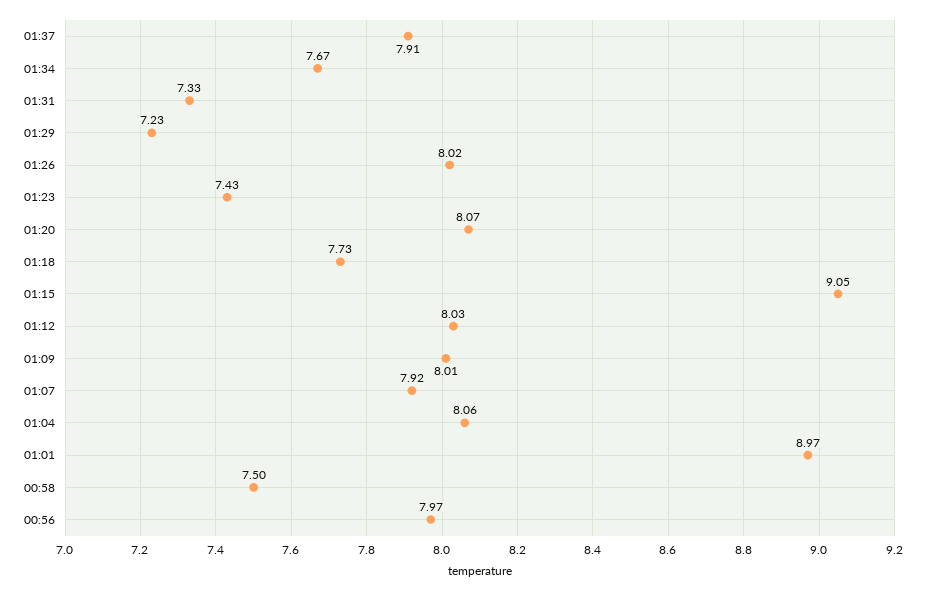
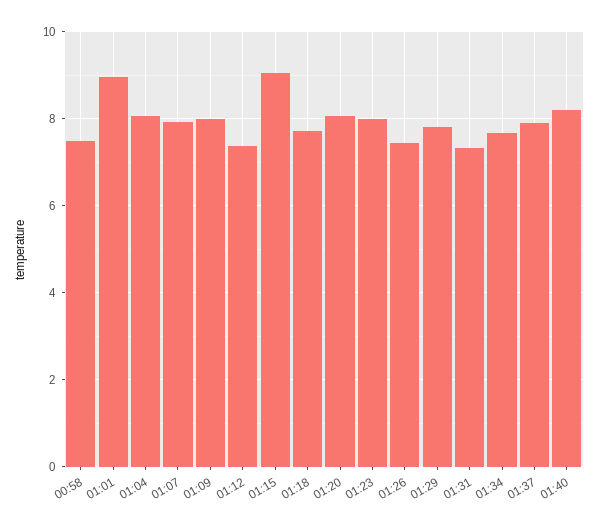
01:29: 7.23 -> 7.8
01:26: 8.02 -> 7.4
01:23: 7.43 -> 8
01:12: 8.03 -> 7.4
00:56: 7.97 -> none
01:40: none -> 8.2

